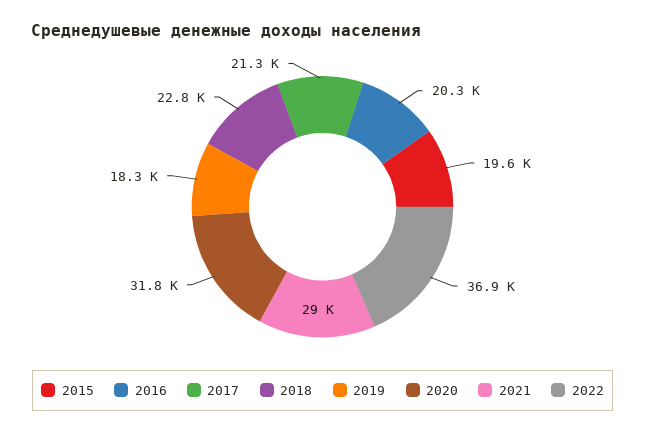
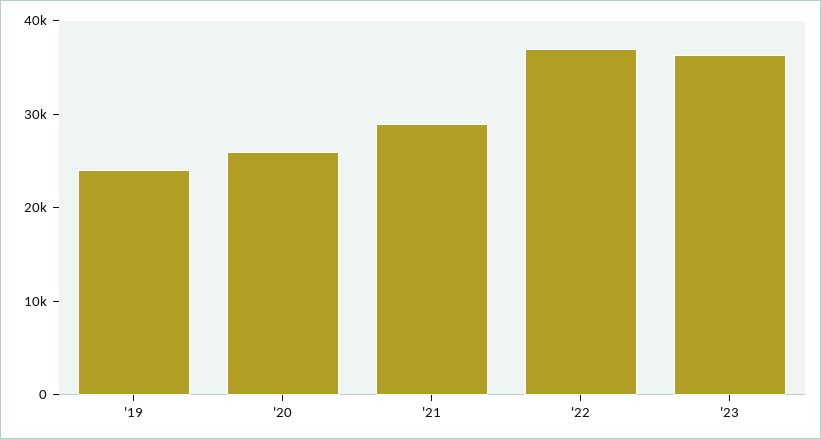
2015: 19600 -> none
2016: 20300 -> none
2017: 21300 -> none
2018: 22800 -> none
2019: 18300 -> 24000
2020: 31800 -> 26000
'23: none -> 36000

